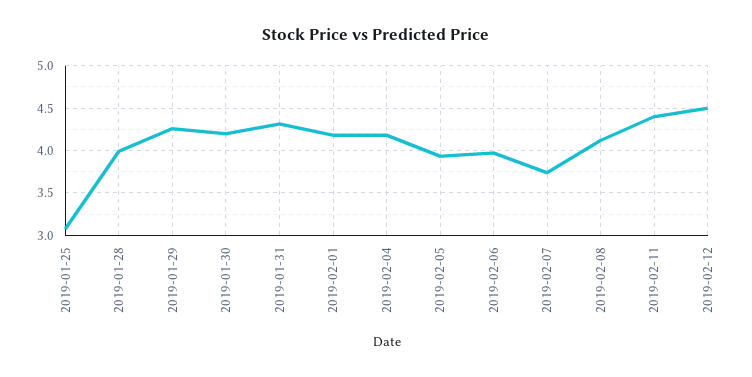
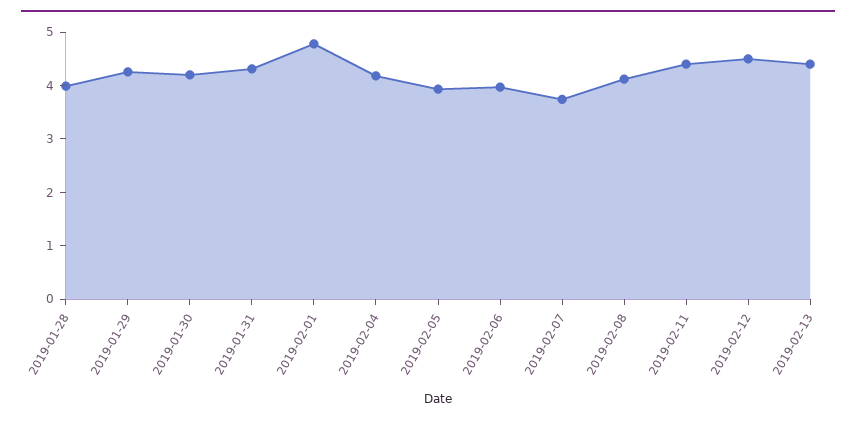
2019-01-25: 3.1 -> none
2019-02-01: 4.2 -> 4.8
2019-02-13: none -> 4.4

